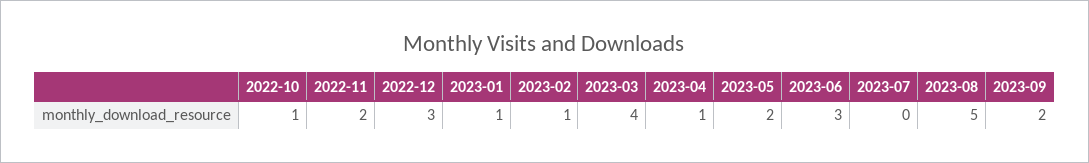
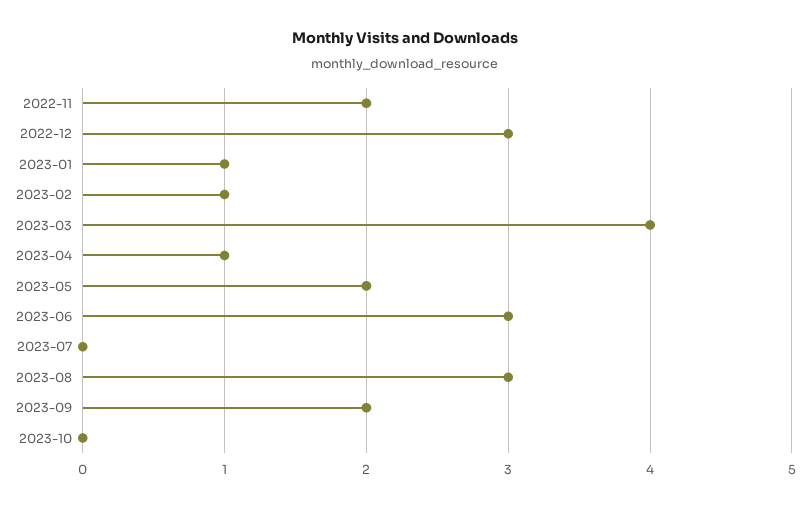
2022-10: 1 -> none
2023-08: 5 -> 3
2023-10: none -> 0

